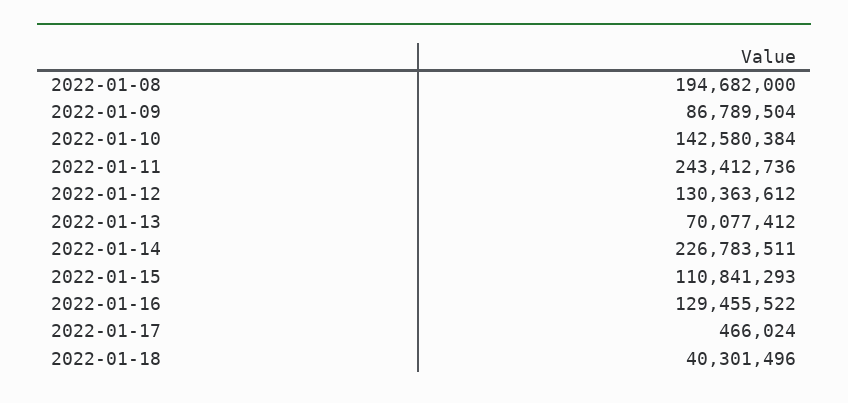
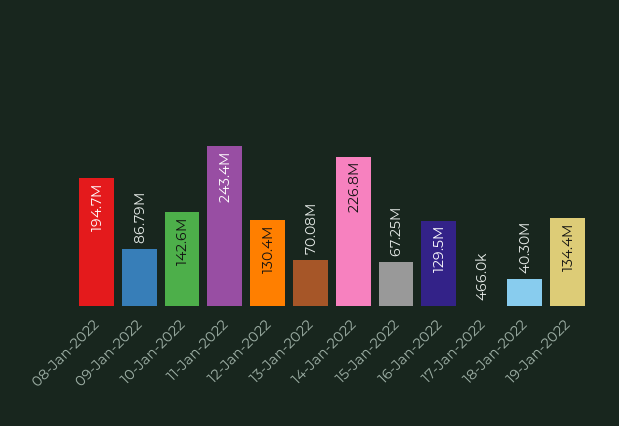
2022-01-15: 110841293 -> 67250000
19-Jan-2022: none -> 134400000

